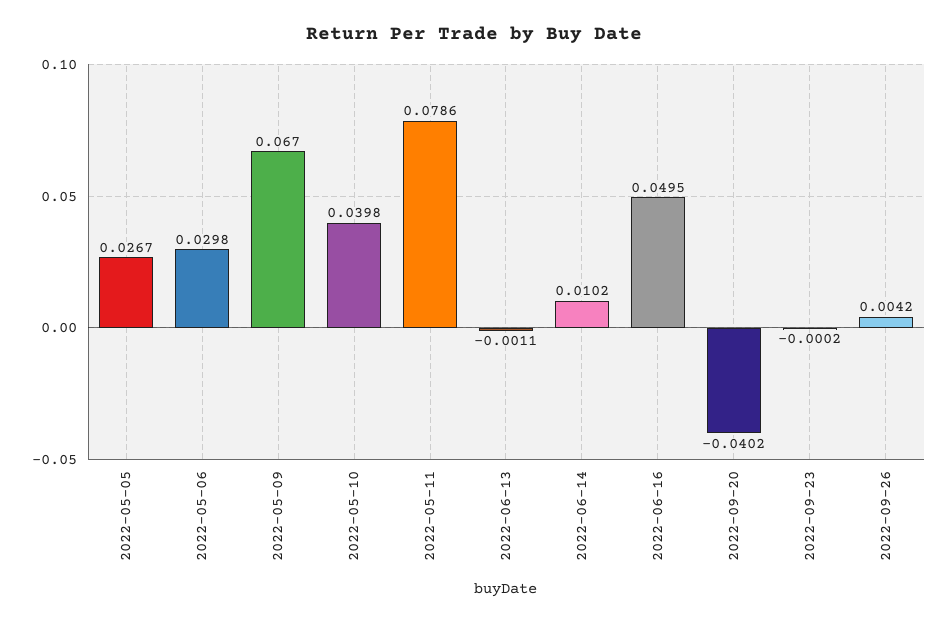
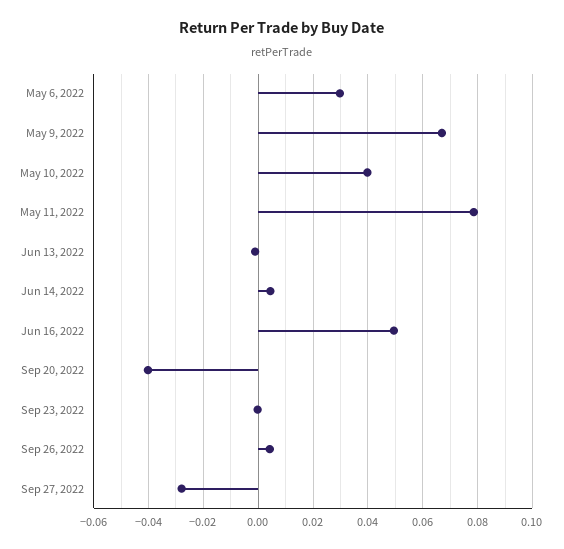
2022-05-05: 0.0267 -> none
2022-06-14: 0.0102 -> 0.005
Sep 27, 2022: none -> -0.0275

